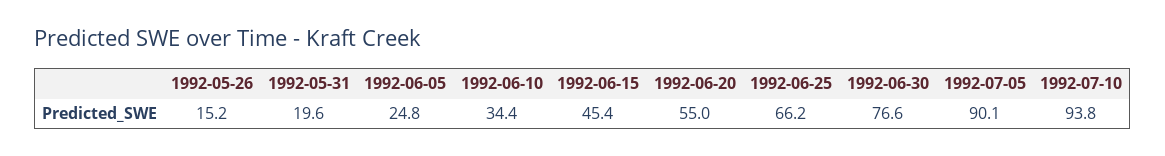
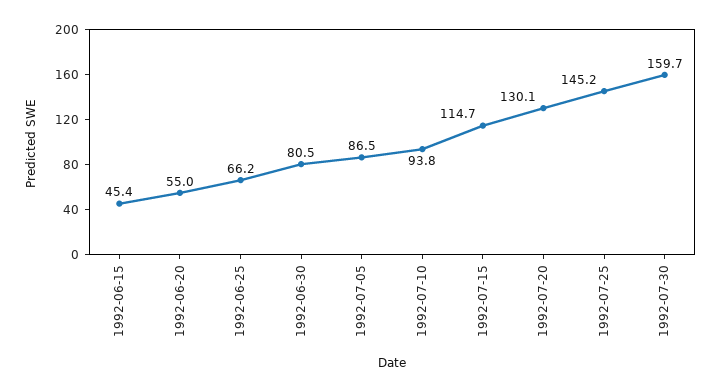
1992-05-26: 15.2 -> none
1992-05-31: 19.6 -> none
1992-06-05: 24.8 -> none
1992-06-10: 34.4 -> none
1992-06-30: 76.6 -> 80.5
1992-07-05: 90.1 -> 86.5
1992-07-15: none -> 114.7
1992-07-20: none -> 130.1
1992-07-25: none -> 145.2
1992-07-30: none -> 159.7

